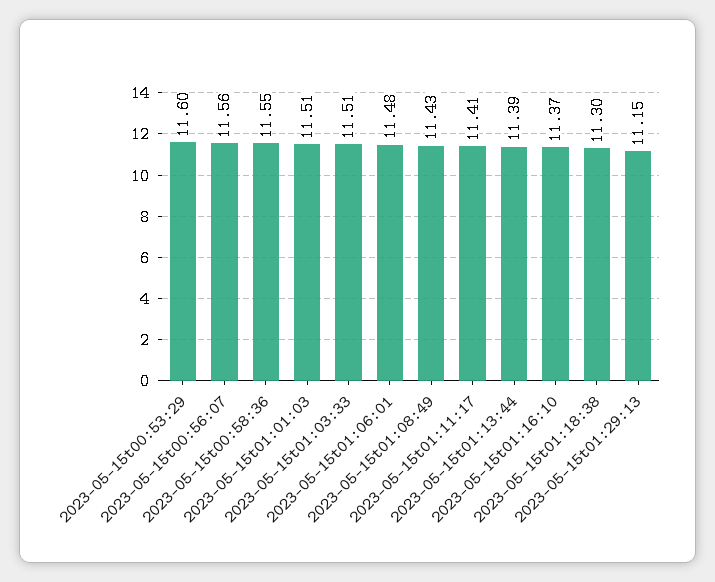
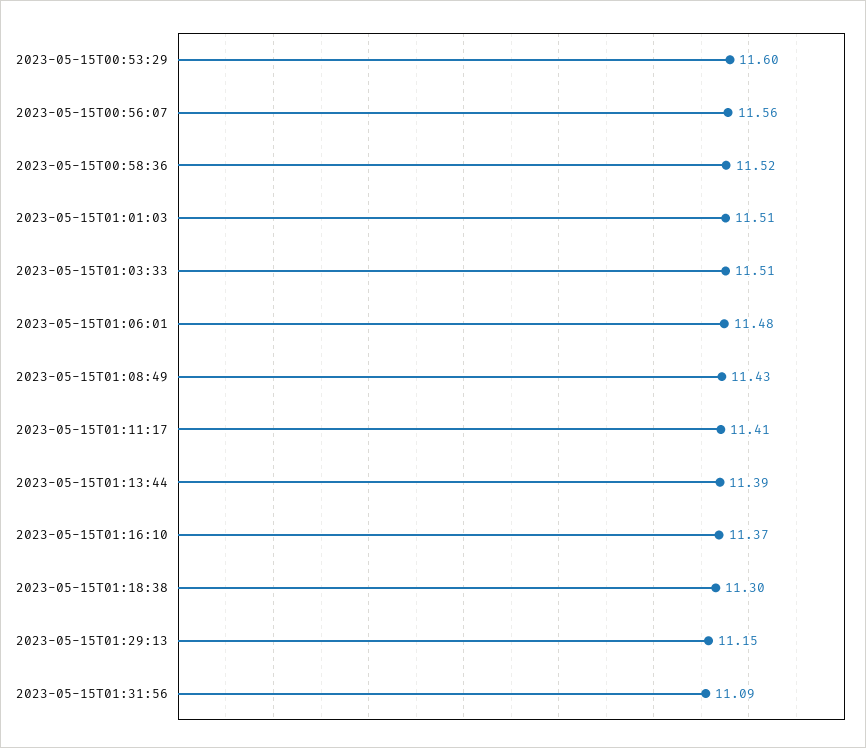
2023-05-15t00:58:36: 11.55 -> 11.52
2023-05-15T01:31:56: none -> 11.09

